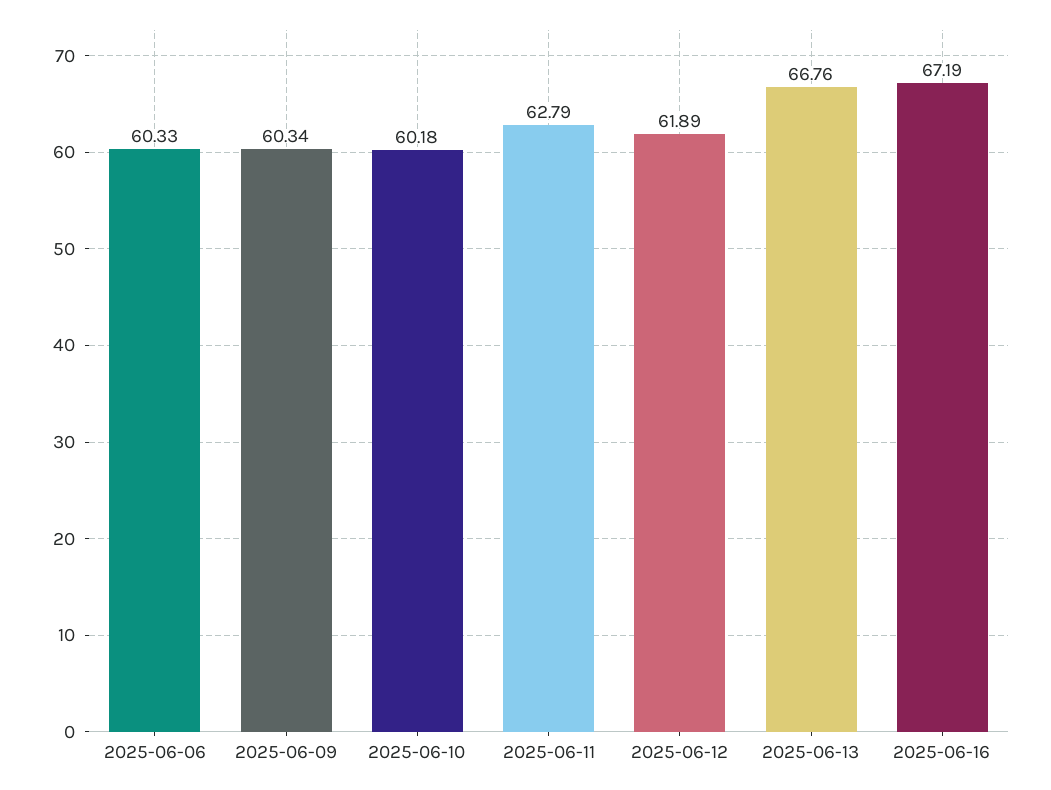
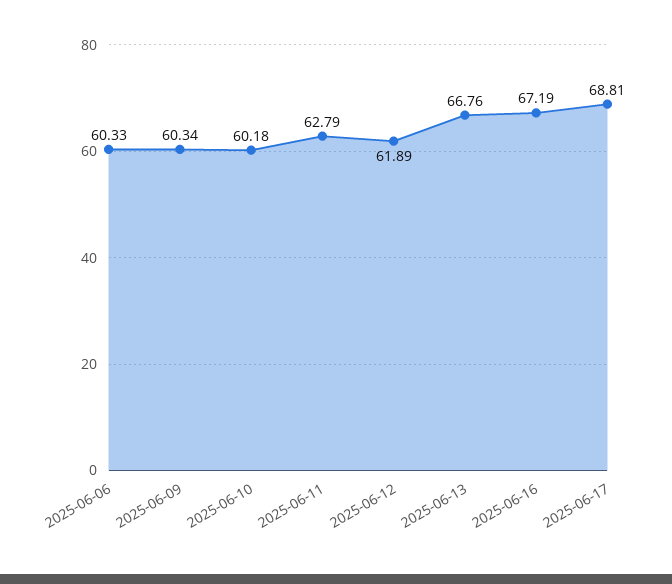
2025-06-17: none -> 68.81

